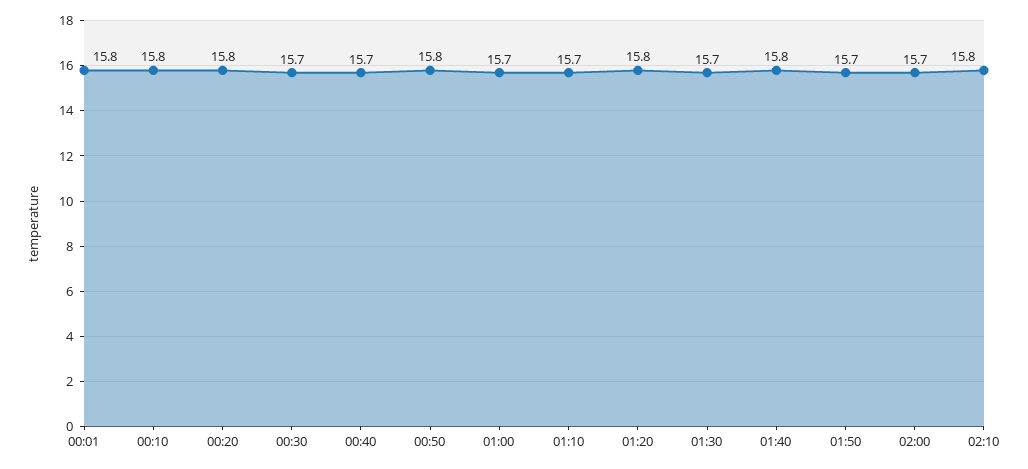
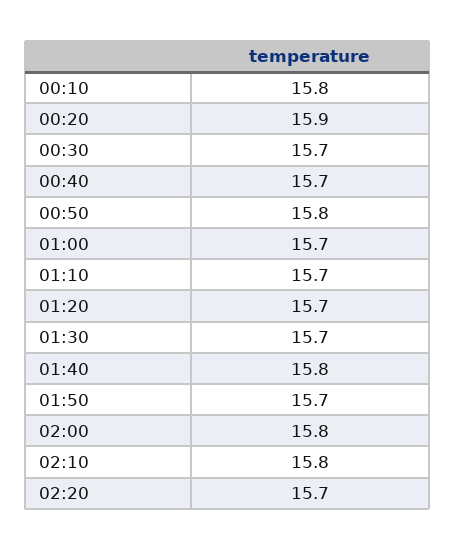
00:01: 15.8 -> none
00:20: 15.8 -> 15.9
01:20: 15.8 -> 15.7
02:00: 15.7 -> 15.8
02:20: none -> 15.7

